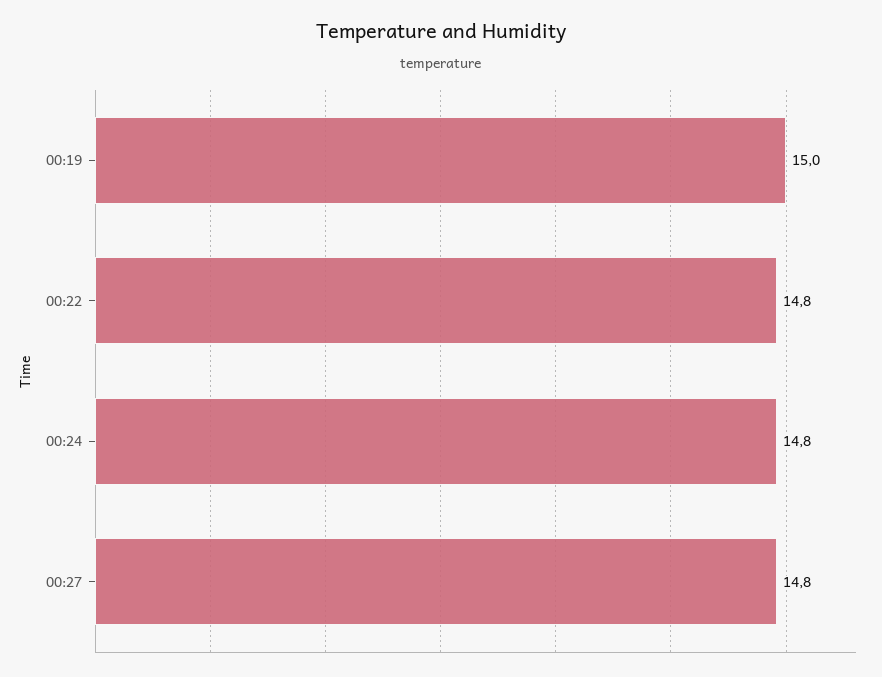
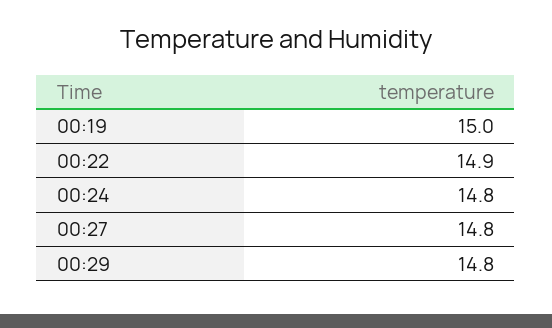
00:22: 14.8 -> 14.9
00:29: none -> 14.8

